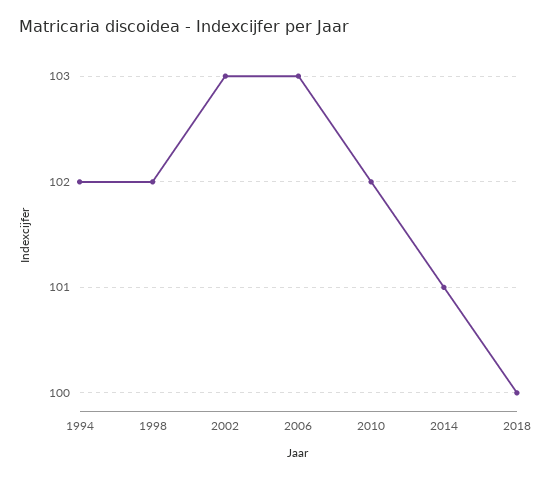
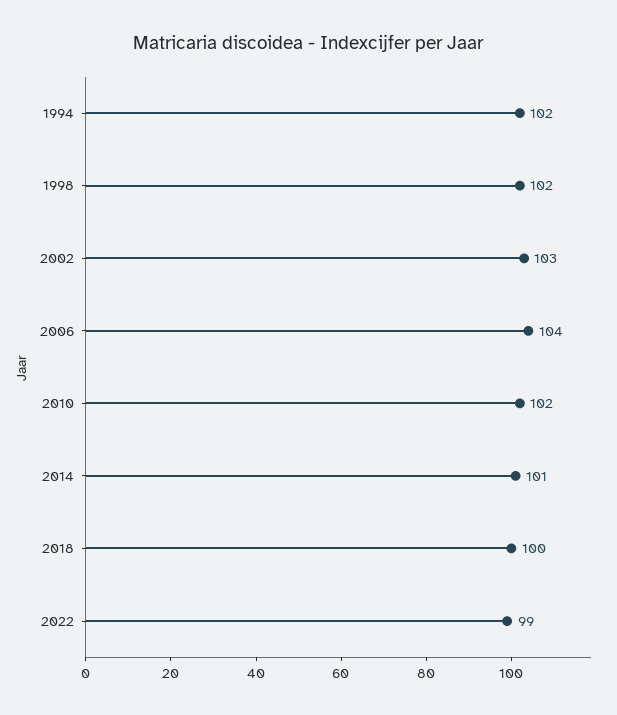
2006: 103 -> 104
2022: none -> 99

